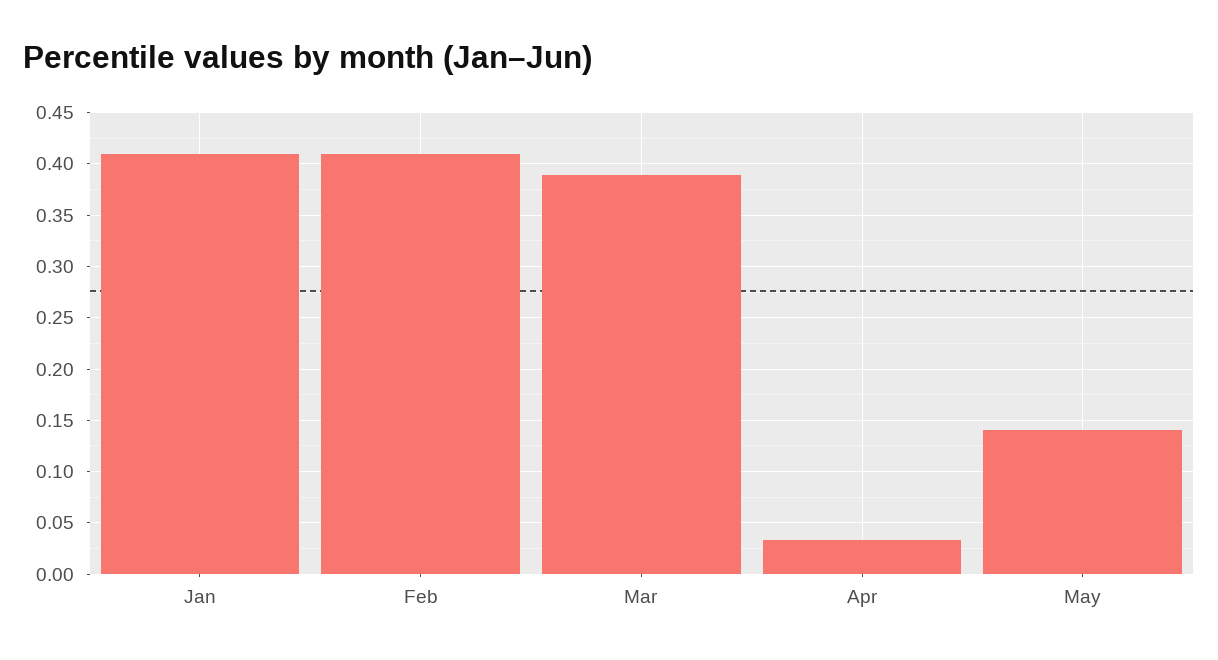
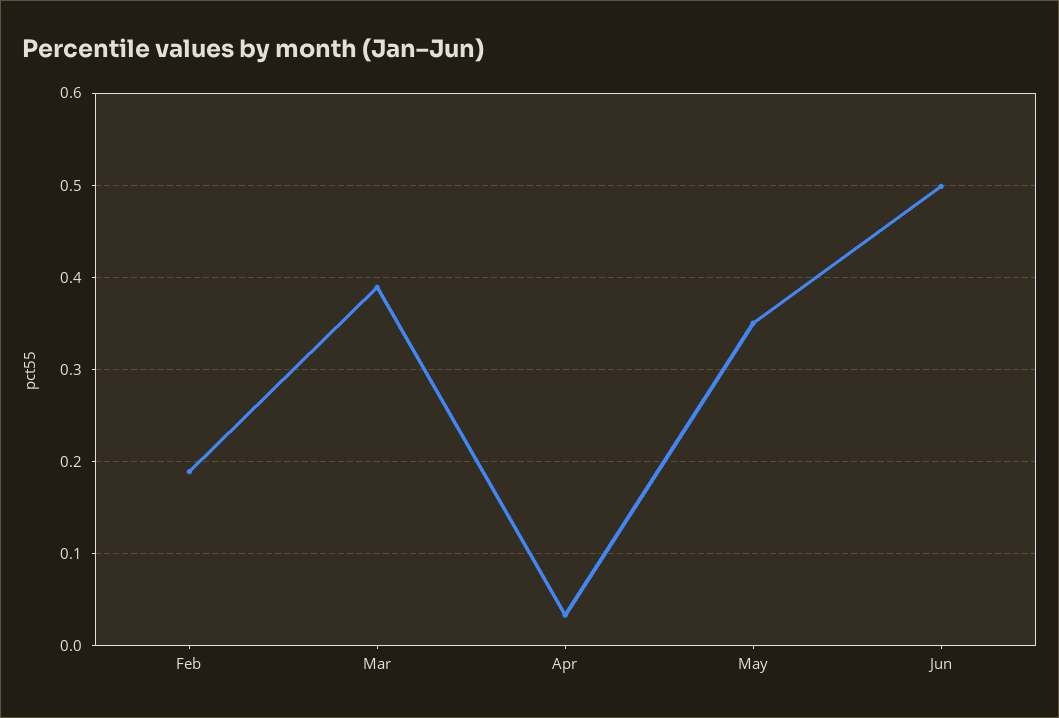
Jan: 0.41 -> none
Feb: 0.41 -> 0.19
May: 0.14 -> 0.35
Jun: none -> 0.5

